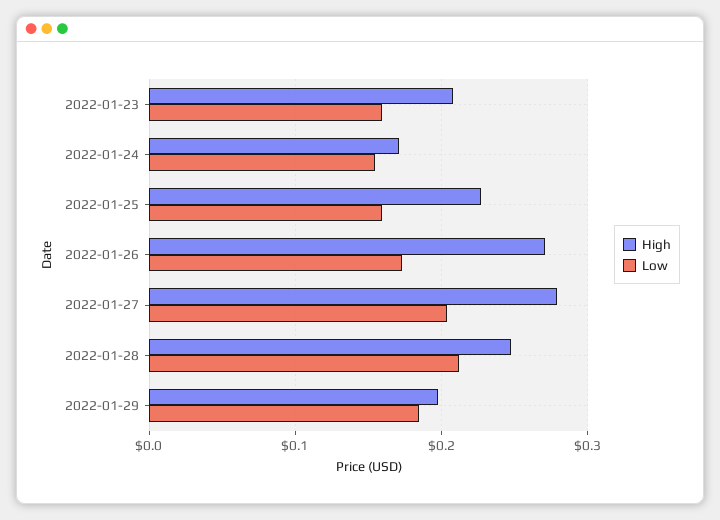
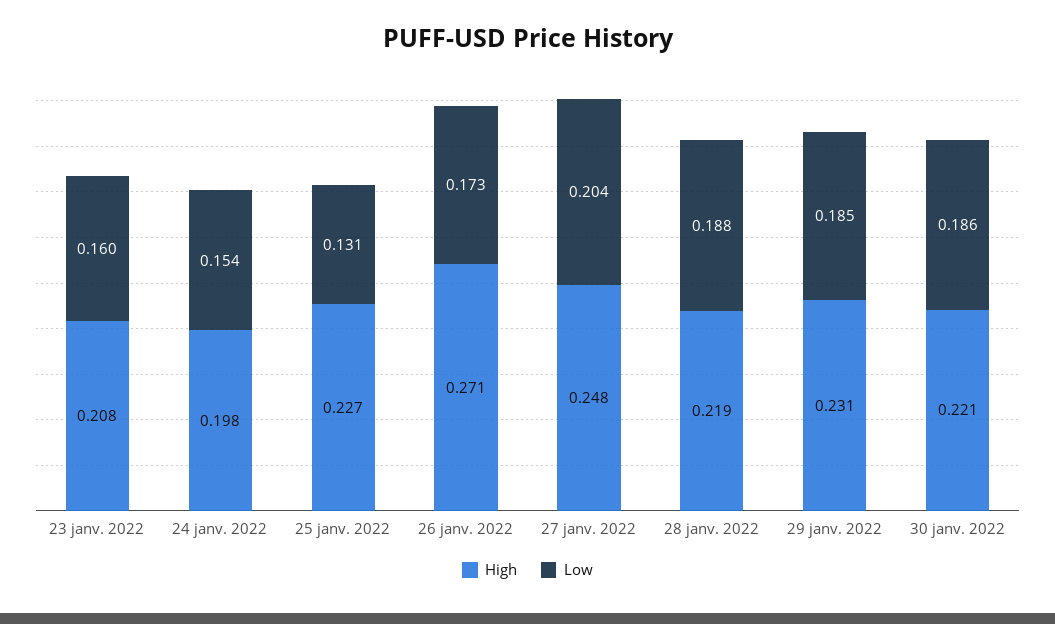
High, 2022-01-24: 0.17 -> 0.198
Low, 2022-01-25: 0.16 -> 0.131
High, 2022-01-27: 0.28 -> 0.248
High, 2022-01-28: 0.25 -> 0.219
Low, 2022-01-28: 0.21 -> 0.188
High, 2022-01-29: 0.2 -> 0.231
High, 30 janv. 2022: none -> 0.221
Low, 30 janv. 2022: none -> 0.186

